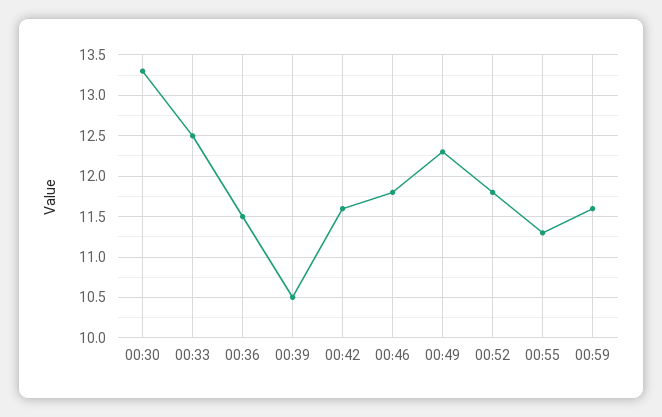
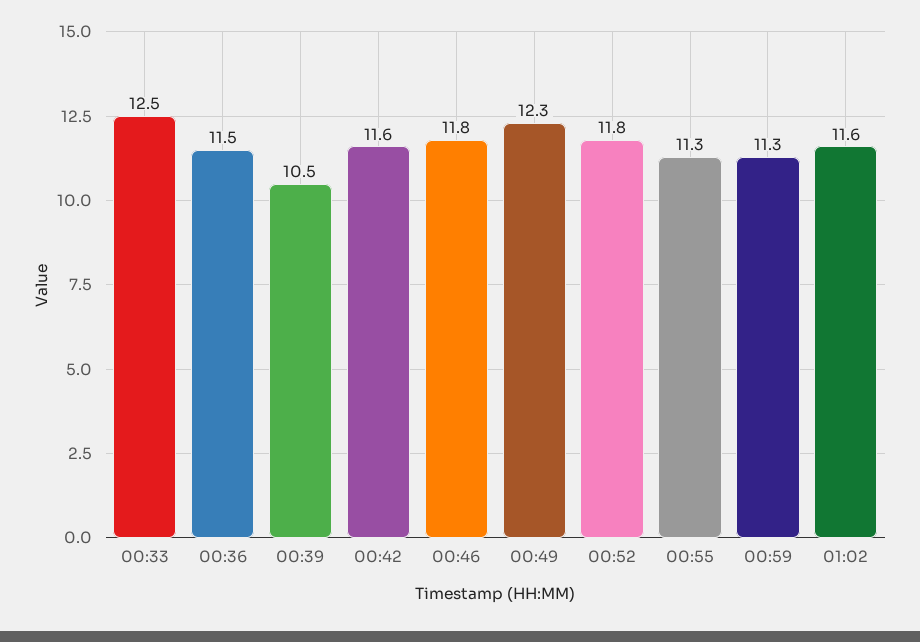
00:30: 13.3 -> none
00:59: 11.6 -> 11.3
01:02: none -> 11.6

